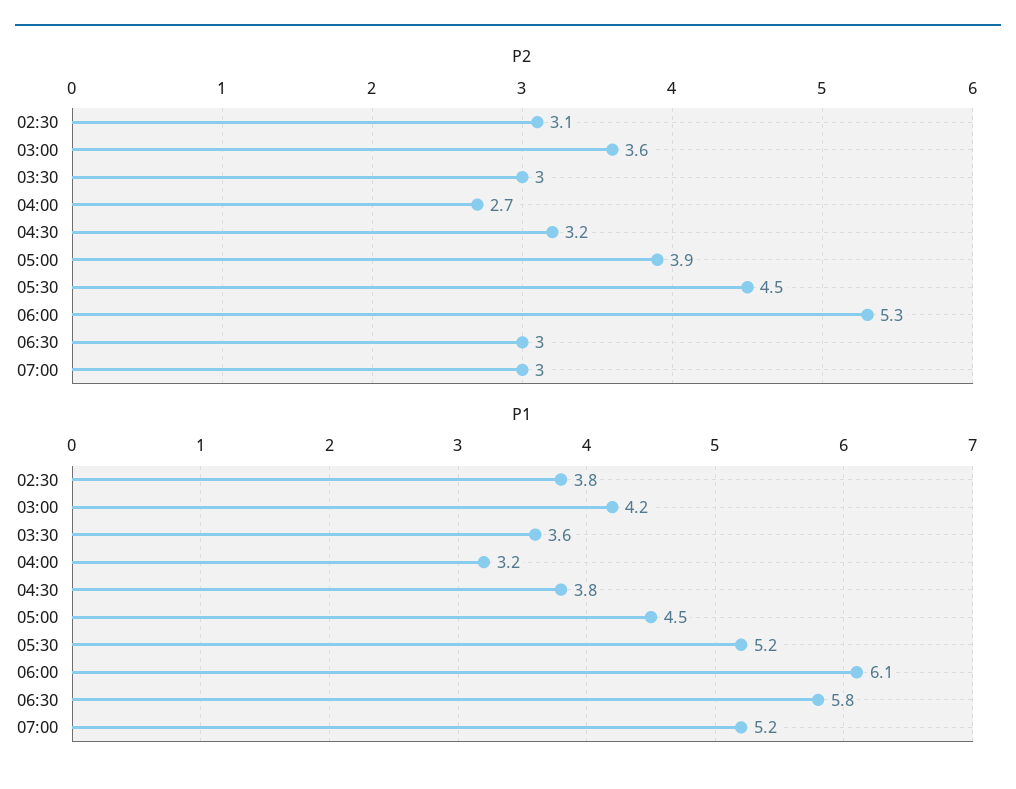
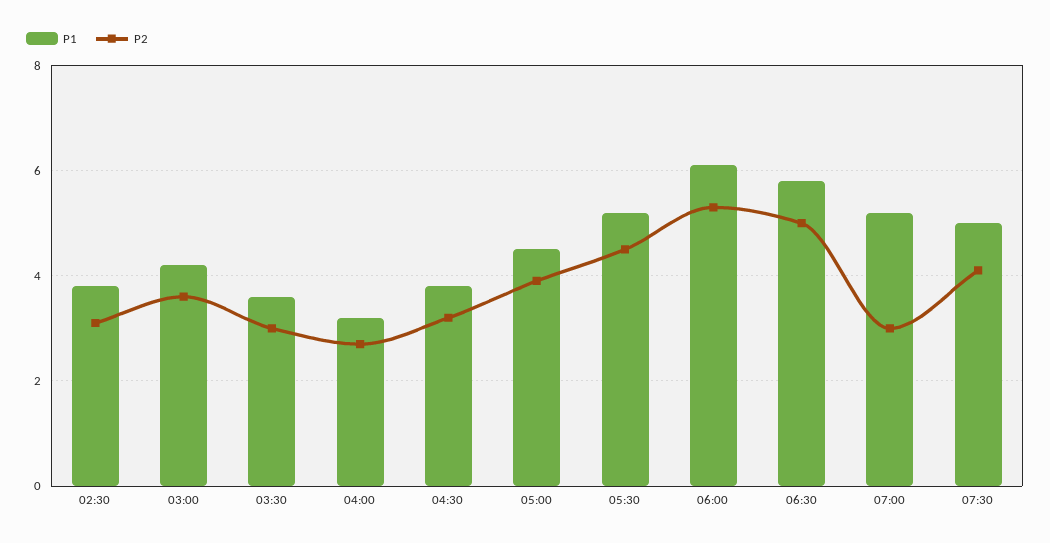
P2, 06:30: 3 -> 5
P1, 07:30: none -> 5
P2, 07:30: none -> 4

